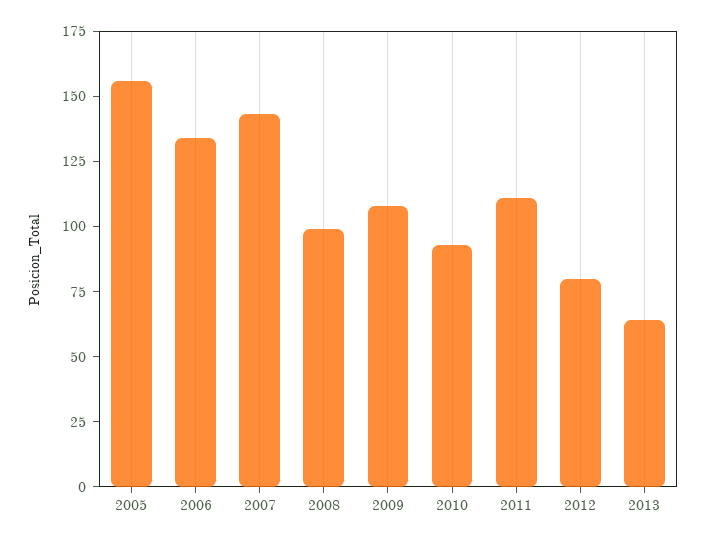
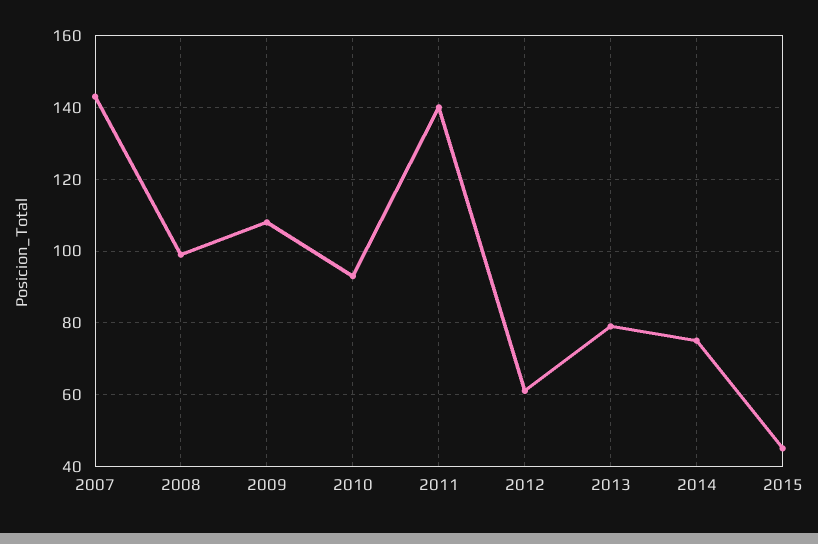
2005: 155 -> none
2006: 135 -> none
2011: 110 -> 140
2012: 80 -> 60
2013: 65 -> 80
2014: none -> 75
2015: none -> 45

